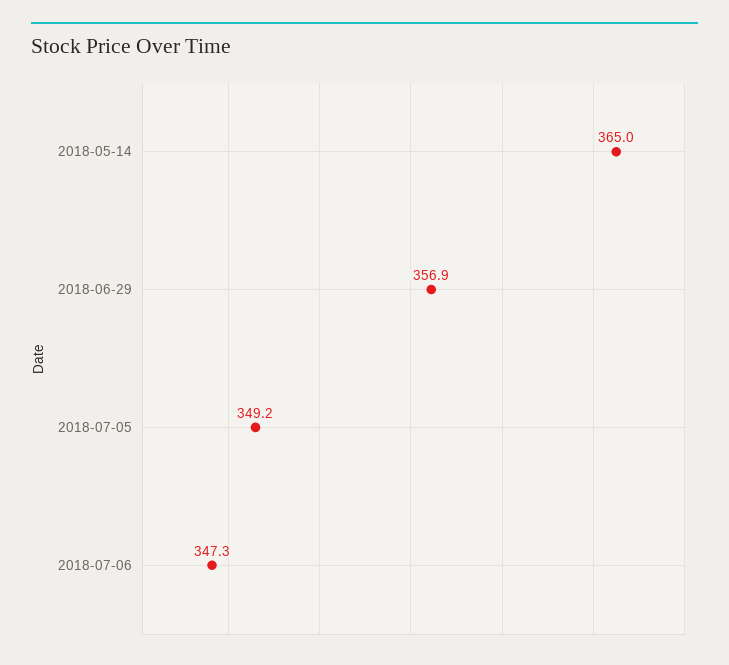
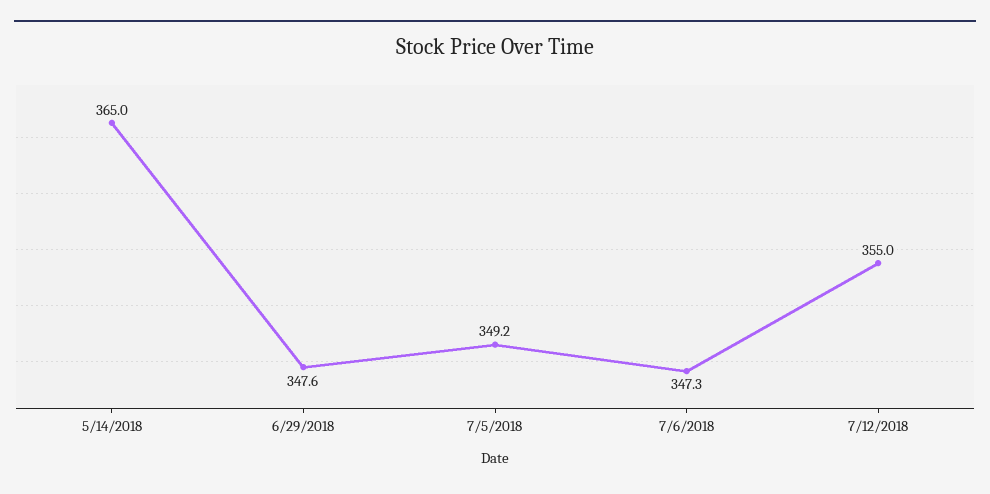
2018-06-29: 356.9 -> 347.6
7/12/2018: none -> 355

